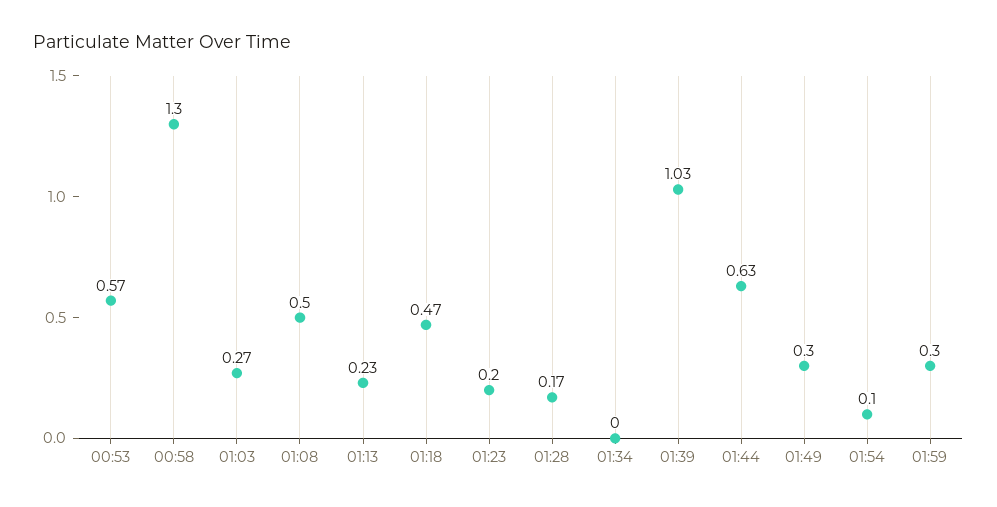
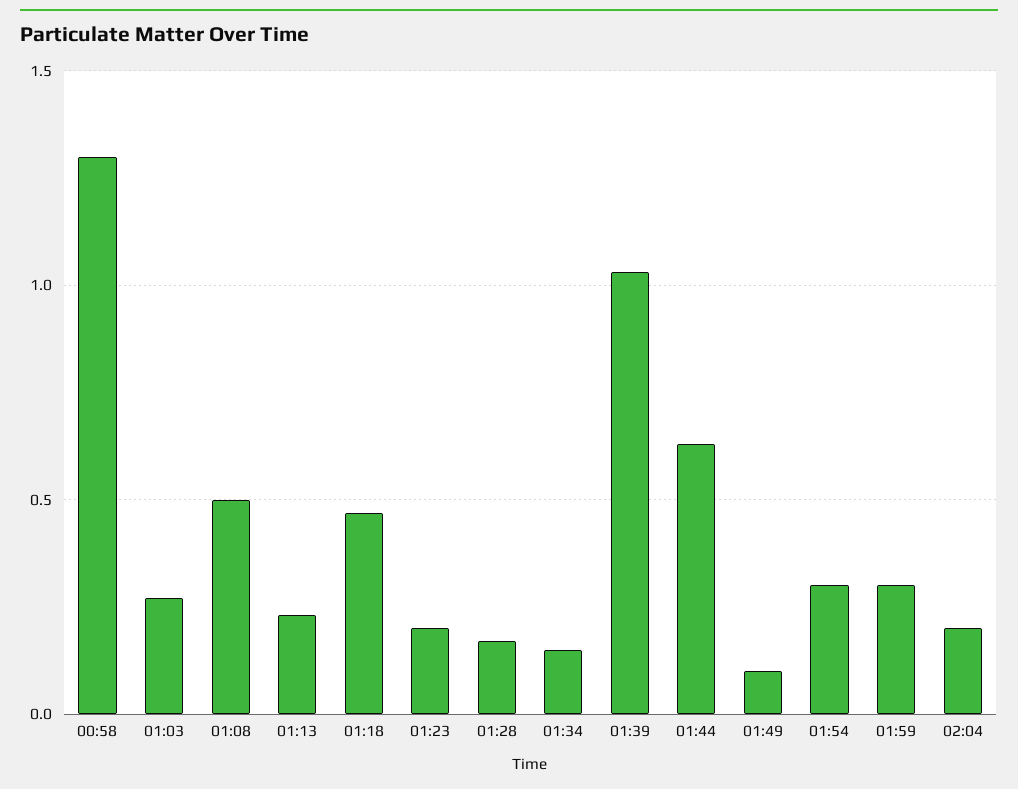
00:53: 0.57 -> none
01:34: 0 -> 0.15
01:49: 0.3 -> 0.1
01:54: 0.1 -> 0.3
02:04: none -> 0.2

